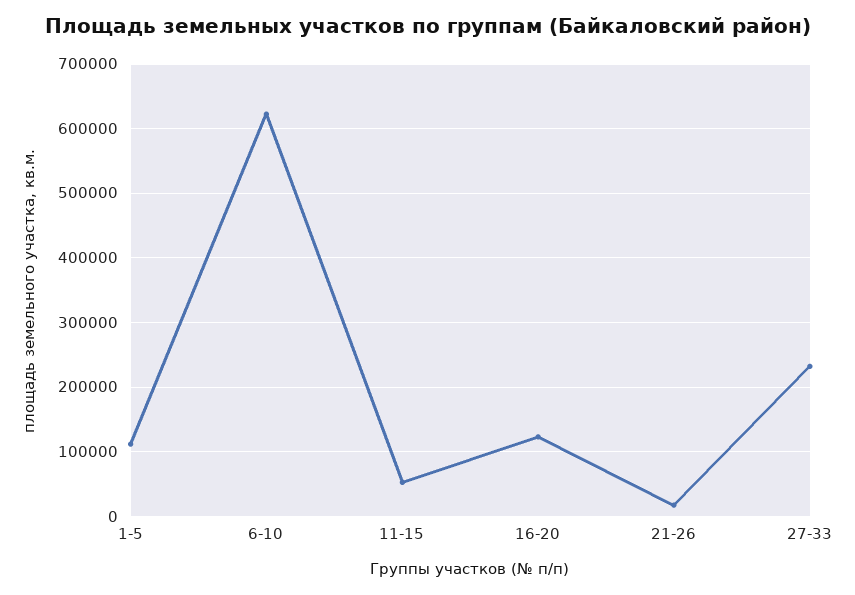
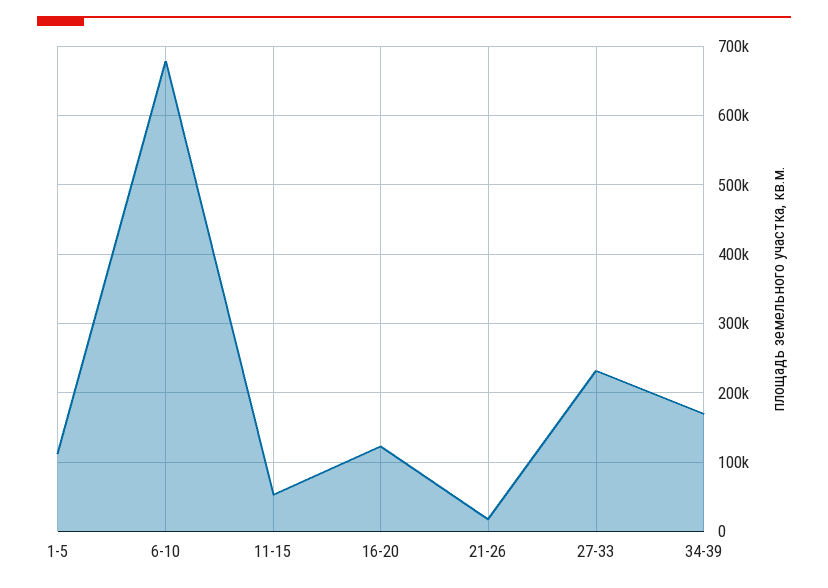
6-10: 620000 -> 680000
34-39: none -> 170000

